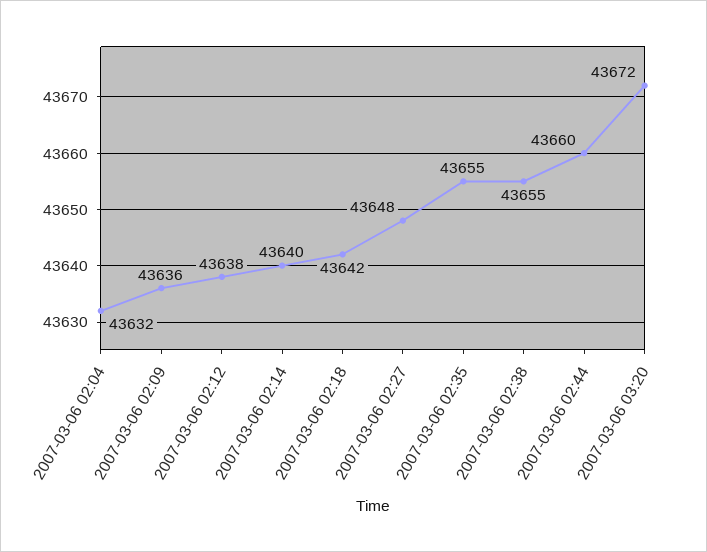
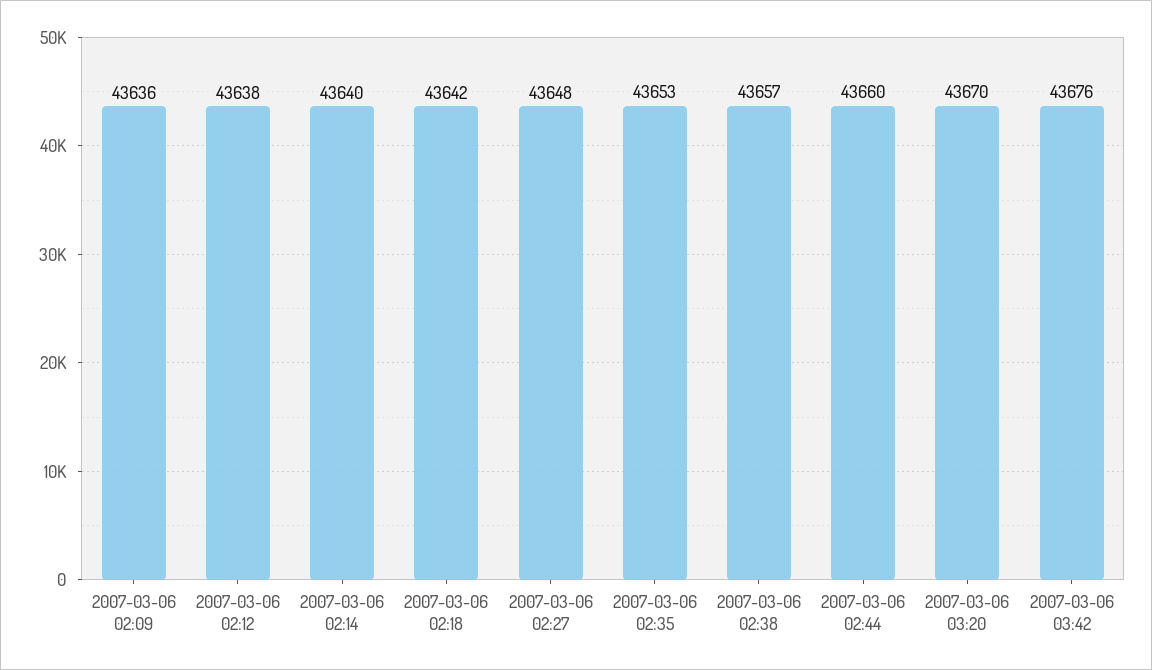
2007-03-06 02:04: 43632 -> none
2007-03-06 02:35: 43655 -> 43653
2007-03-06 02:38: 43655 -> 43657
2007-03-06 03:20: 43672 -> 43670
2007-03-06 03:42: none -> 43676

